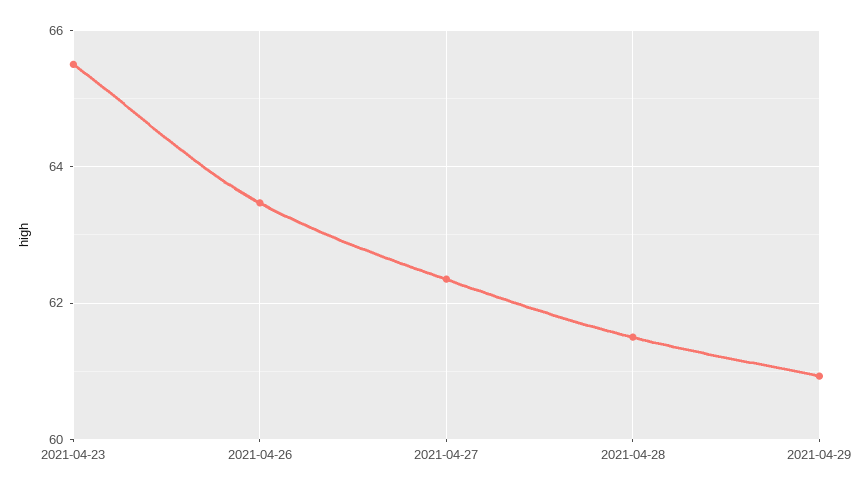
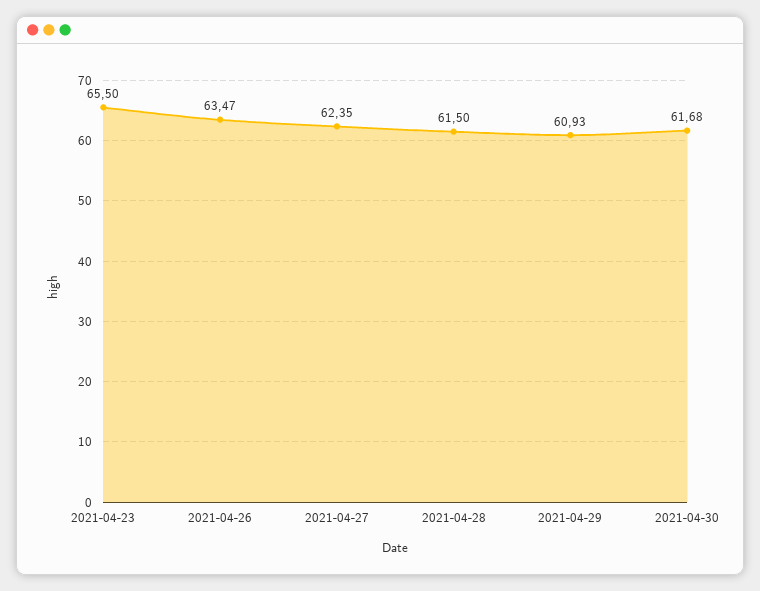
2021-04-30: none -> 61.68

